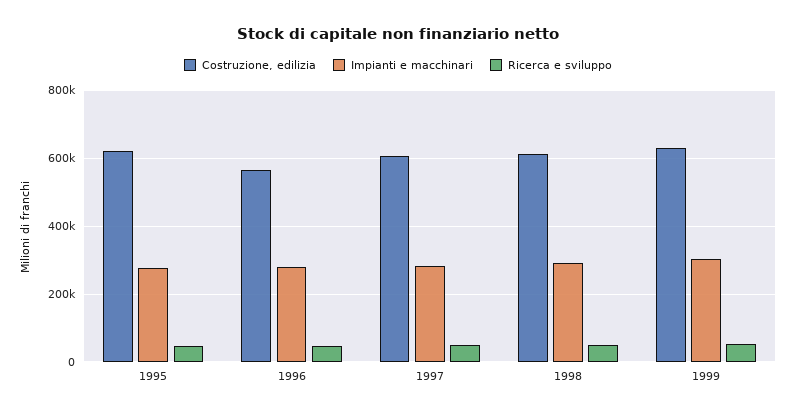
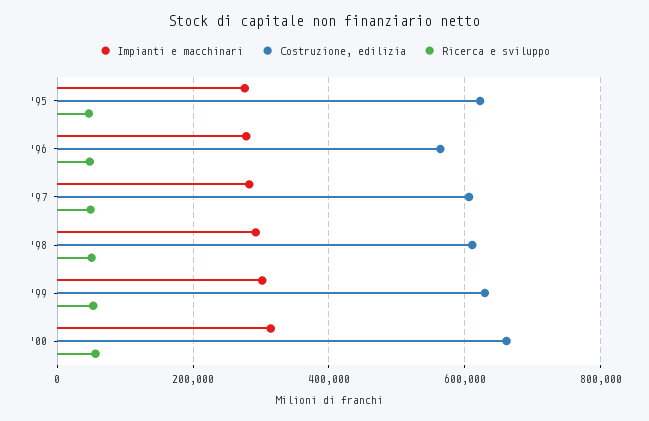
Impianti e macchinari, '00: none -> 320000
Costruzione, edilizia, '00: none -> 660000
Ricerca e sviluppo, '00: none -> 60000

